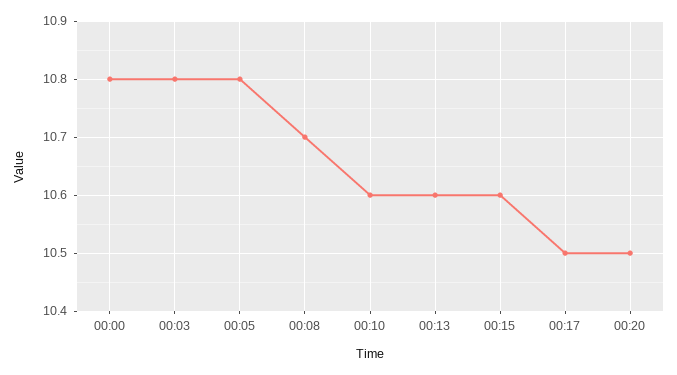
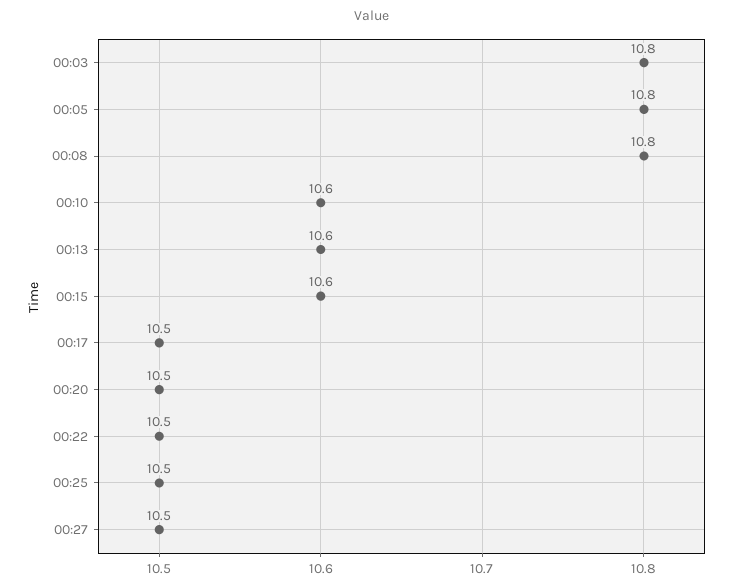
00:00: 10.8 -> none
00:08: 10.7 -> 10.8
00:22: none -> 10.5
00:25: none -> 10.5
00:27: none -> 10.5

